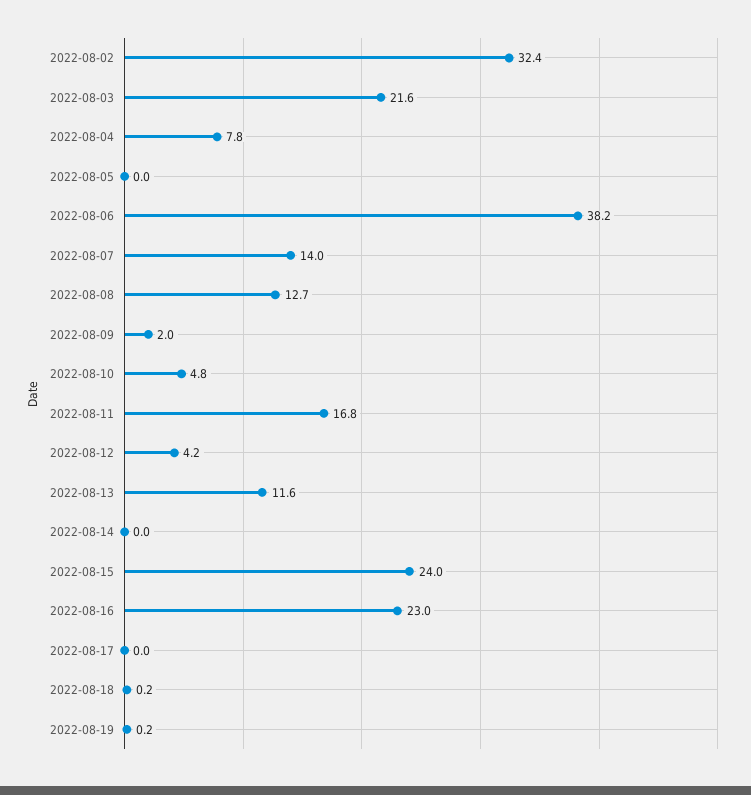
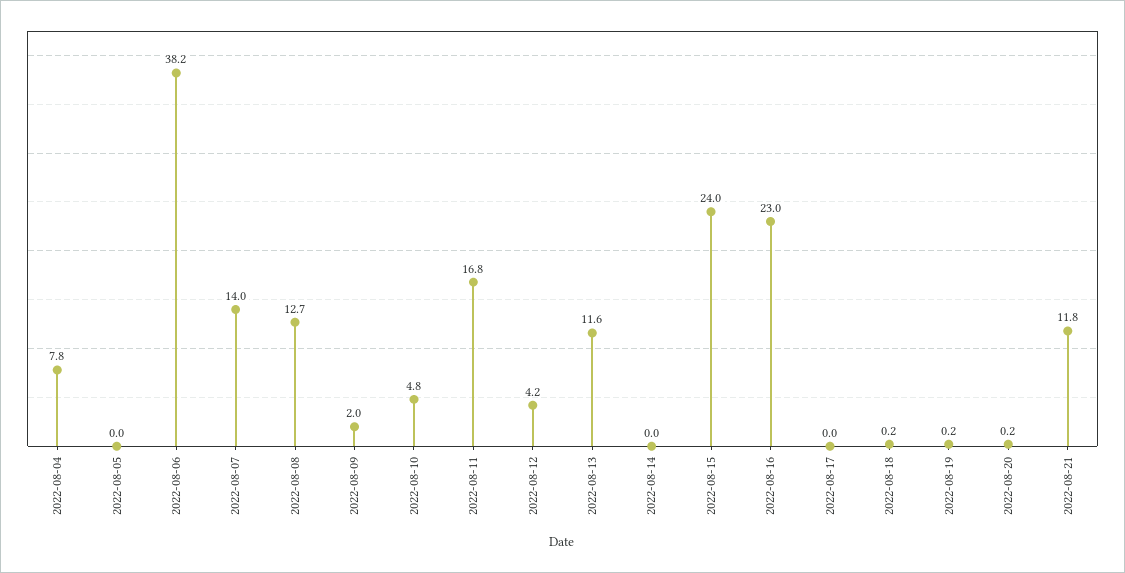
2022-08-02: 32.4 -> none
2022-08-03: 21.6 -> none
2022-08-20: none -> 0.2
2022-08-21: none -> 11.8

